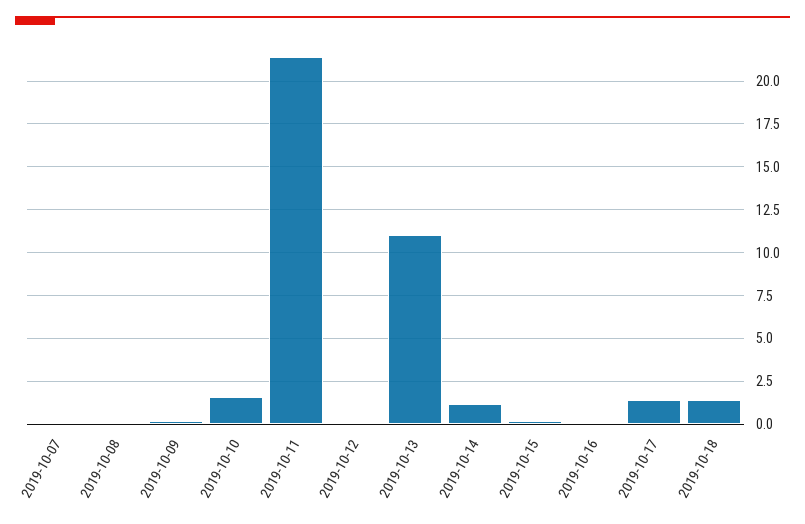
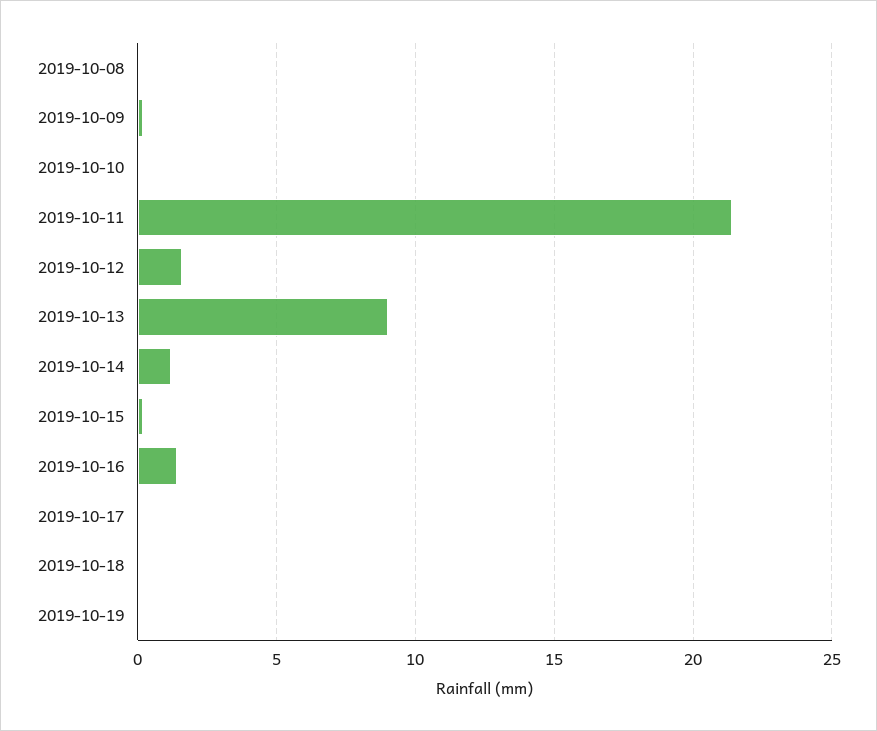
2019-10-07: 0 -> none
2019-10-10: 1.5 -> 0
2019-10-12: 0 -> 1.5
2019-10-13: 11 -> 9
2019-10-16: 0 -> 1.5
2019-10-17: 1.5 -> 0
2019-10-18: 1.5 -> 0
2019-10-19: none -> 0

